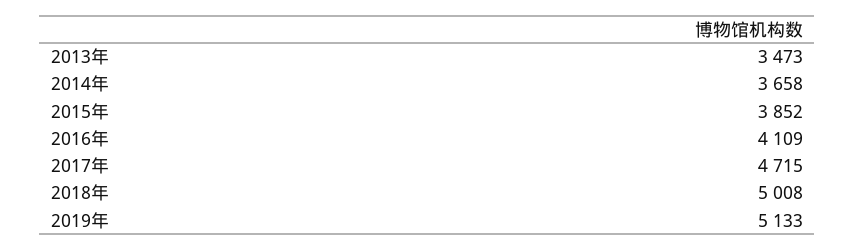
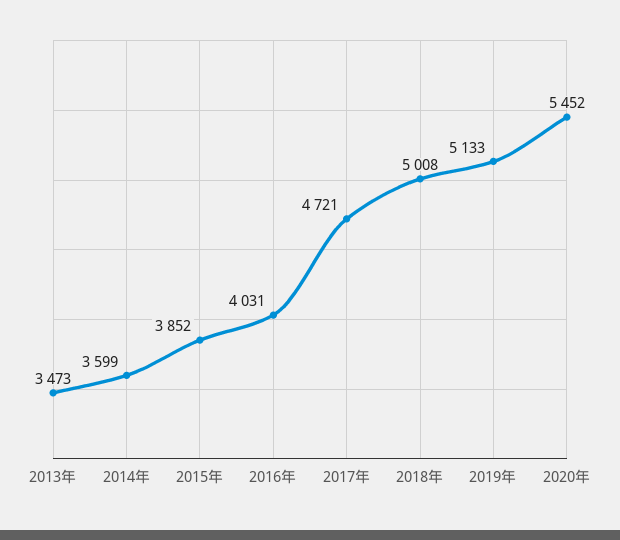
2014年: 3658 -> 3599
2016年: 4109 -> 4031
2017年: 4715 -> 4721
2020年: none -> 5452

